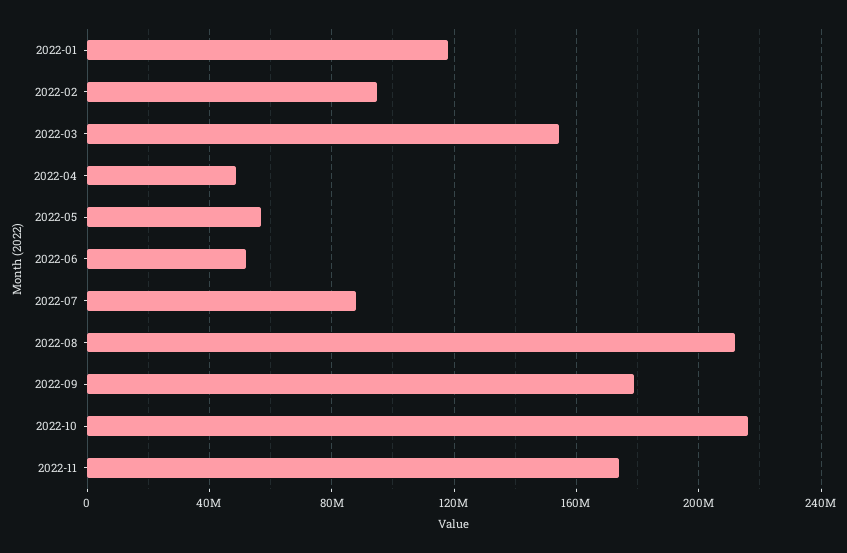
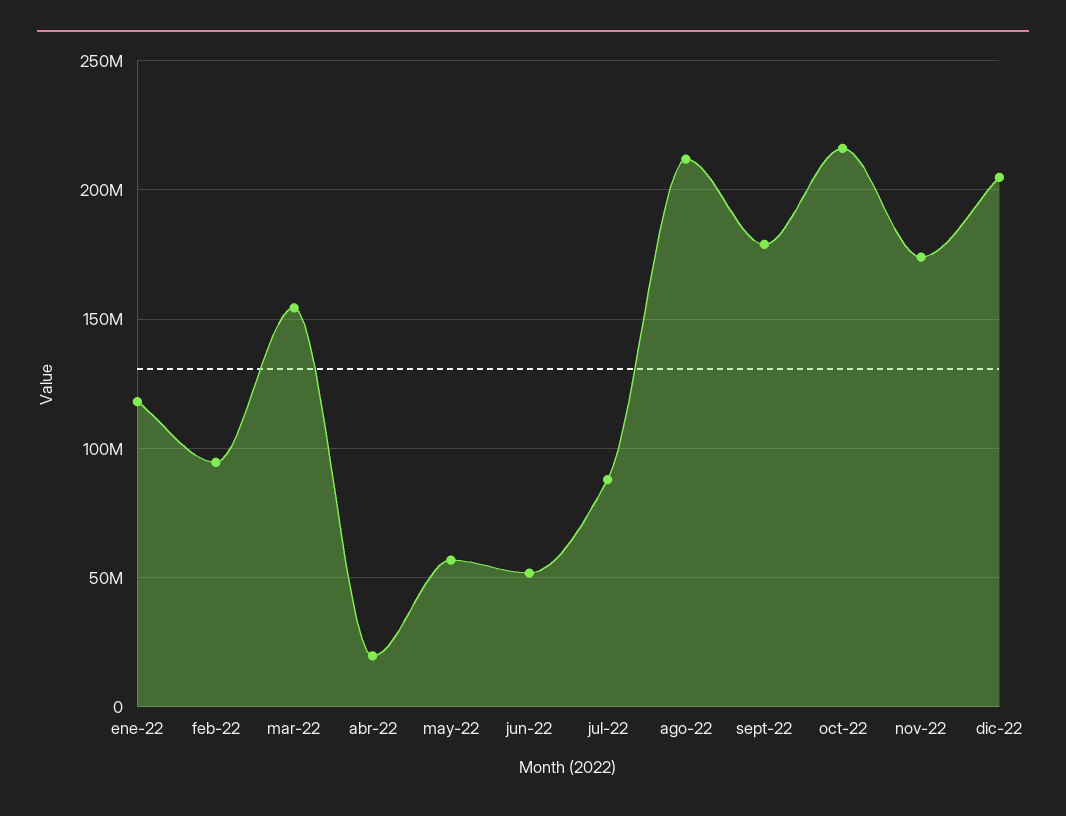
2022-04: 50000000 -> 20000000
dic-22: none -> 205000000

